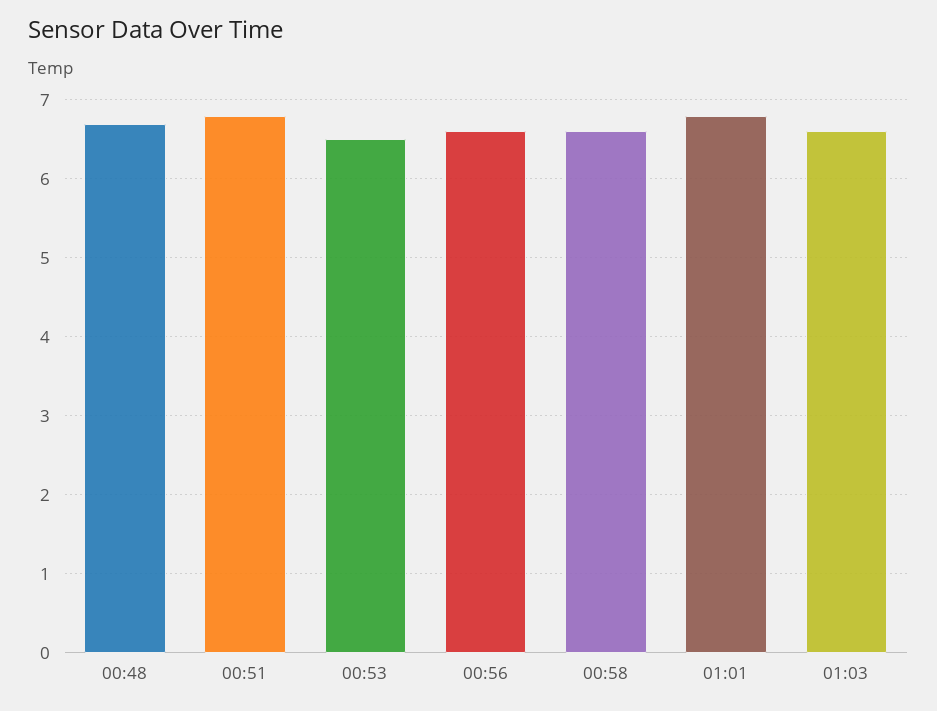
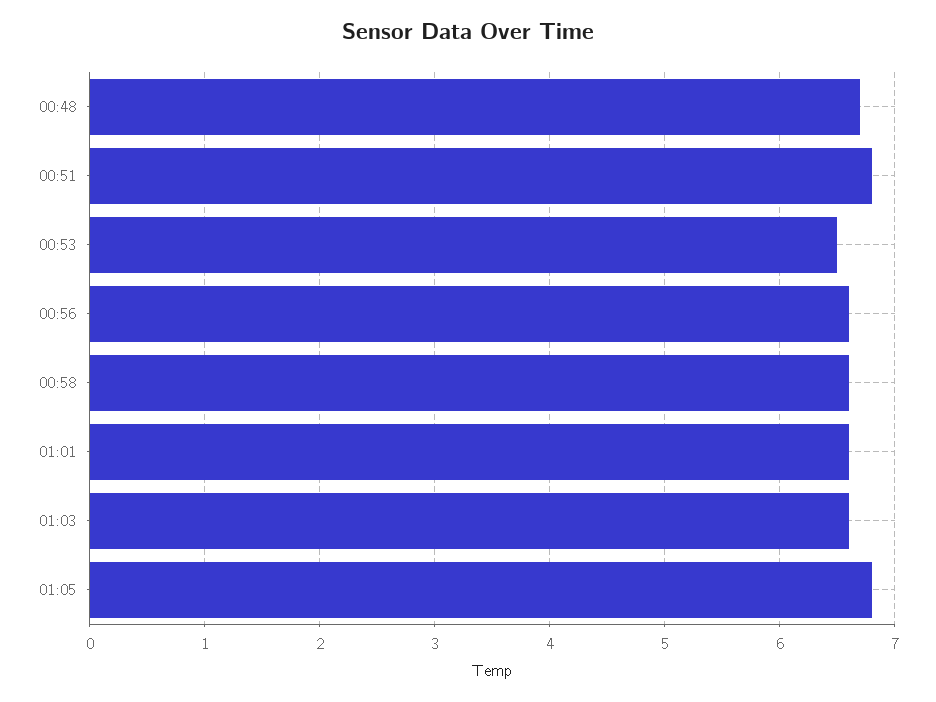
01:01: 6.8 -> 6.6
01:05: none -> 6.8

